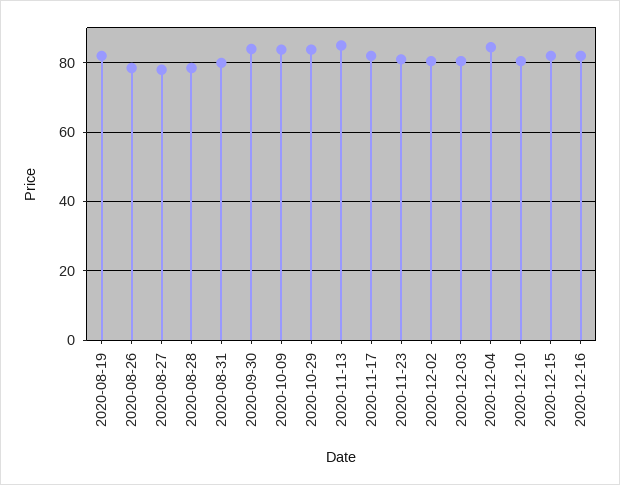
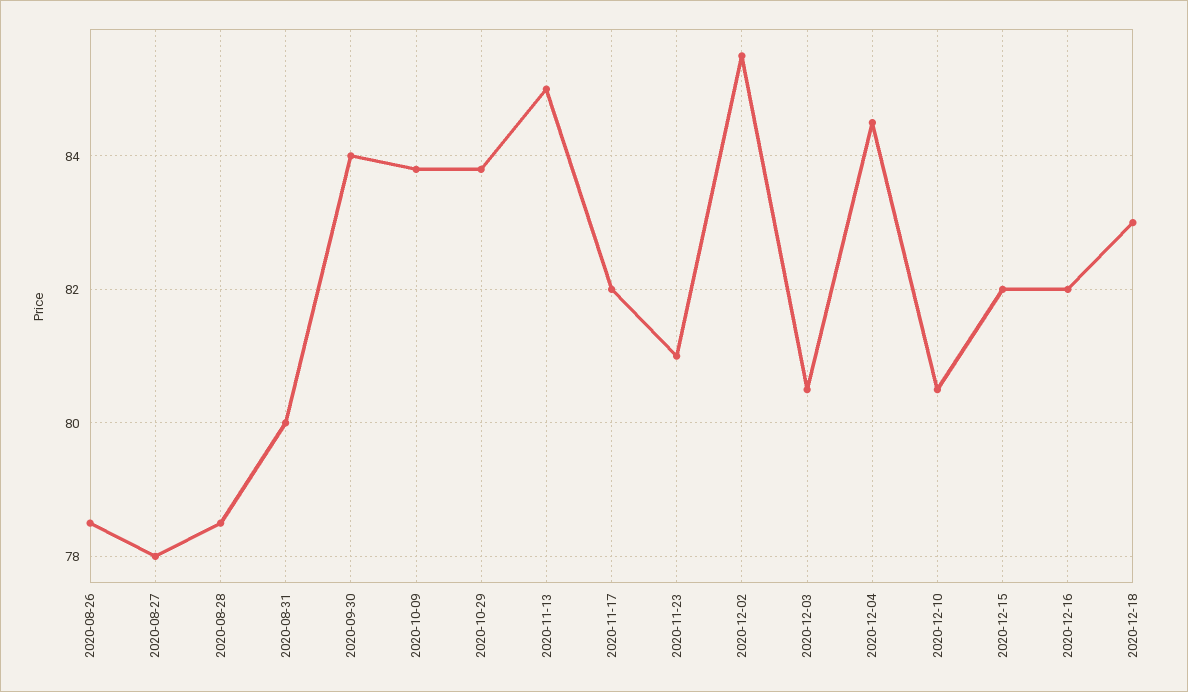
2020-08-19: 82 -> none
2020-12-02: 80 -> 85.5
2020-12-18: none -> 83

